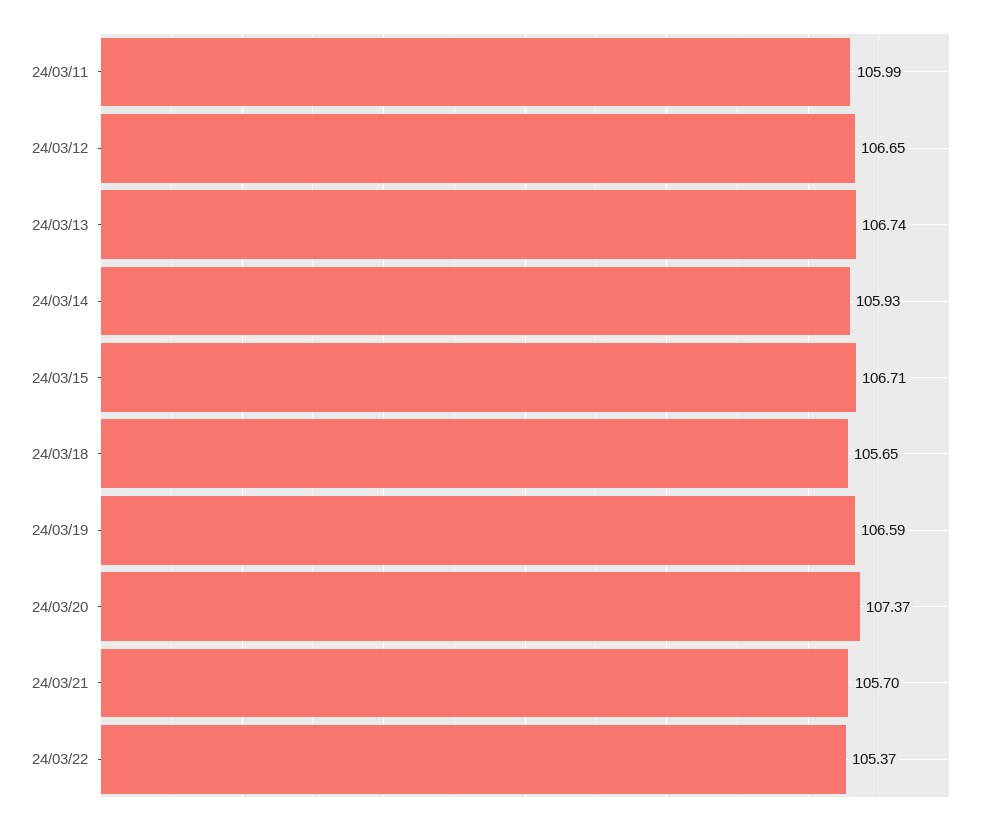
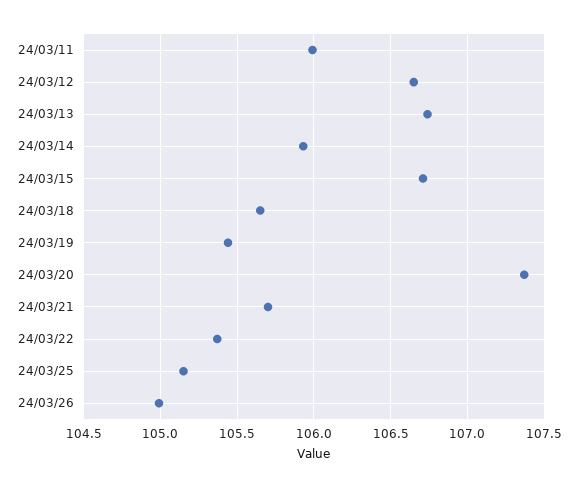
24/03/19: 106.59 -> 105.45
24/03/25: none -> 105.15
24/03/26: none -> 105

